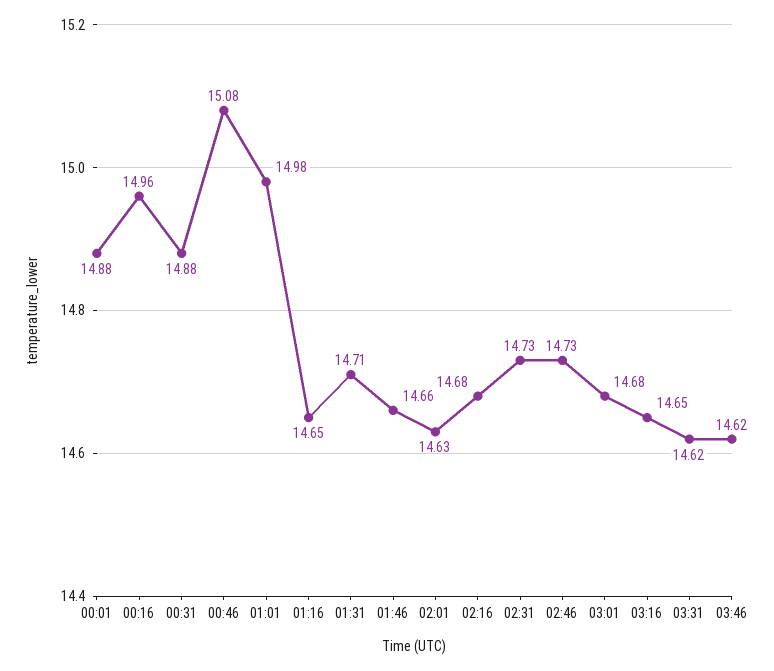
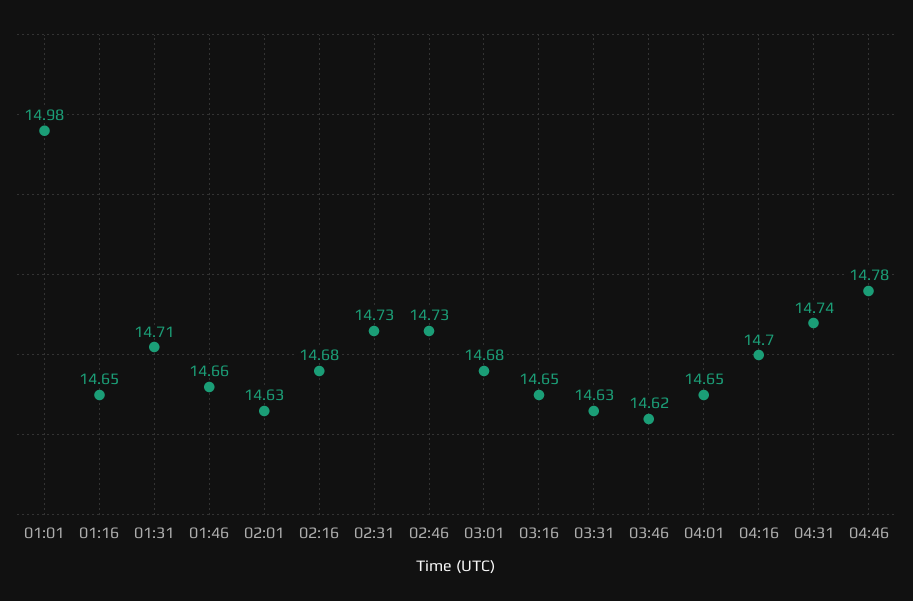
00:01: 14.88 -> none
00:16: 14.96 -> none
00:31: 14.88 -> none
00:46: 15.08 -> none
03:31: 14.62 -> 14.63
04:01: none -> 14.65
04:16: none -> 14.7
04:31: none -> 14.74
04:46: none -> 14.78

